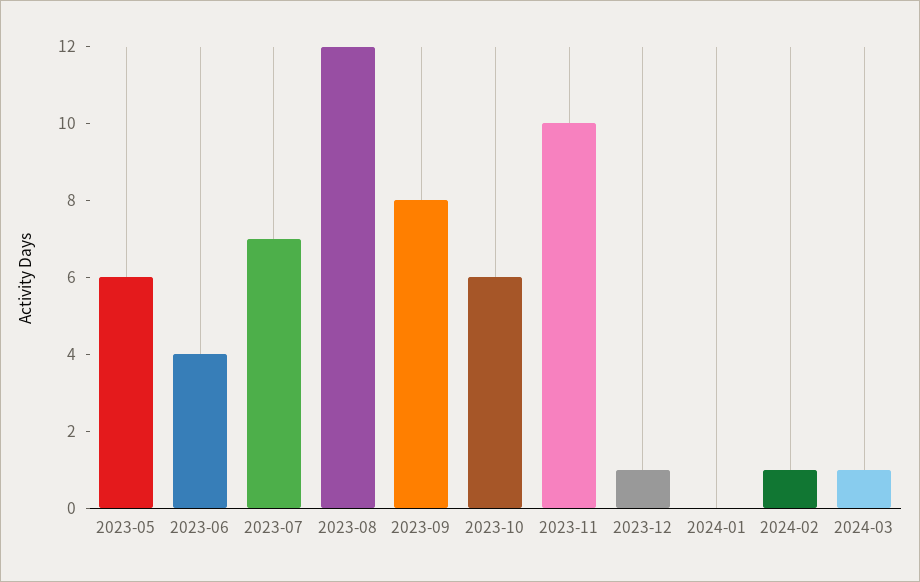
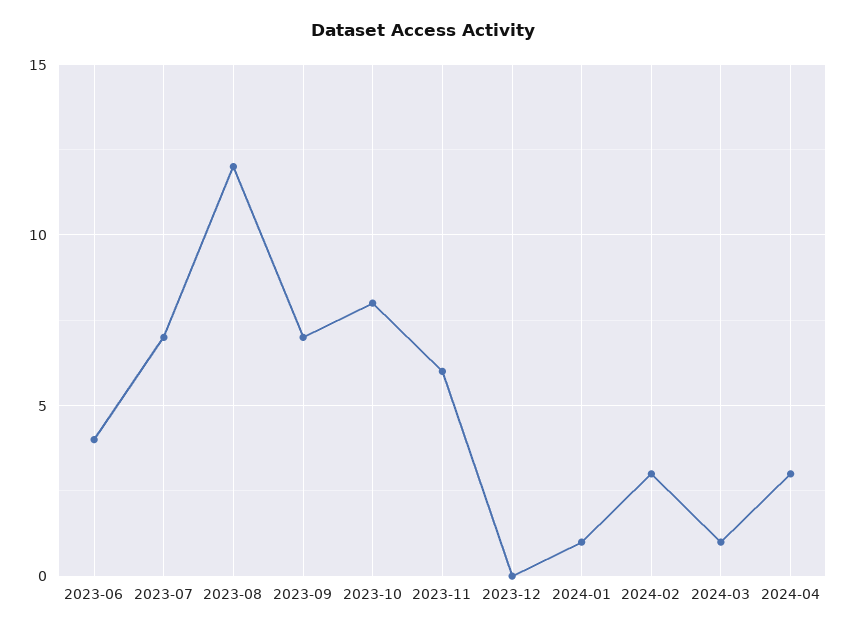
2023-05: 6 -> none
2023-09: 8 -> 7
2023-10: 6 -> 8
2023-11: 10 -> 6
2023-12: 1 -> 0
2024-01: 0 -> 1
2024-02: 1 -> 3
2024-04: none -> 3

